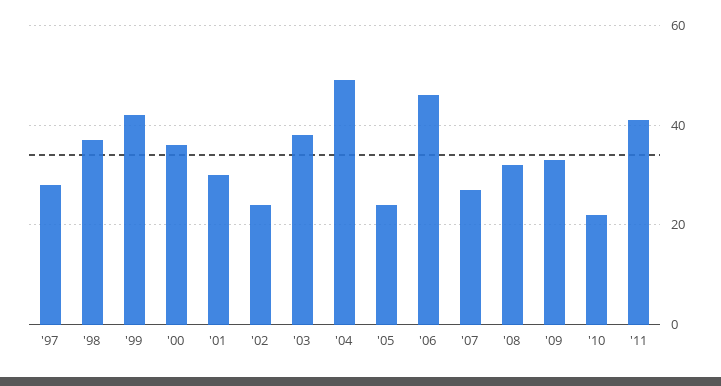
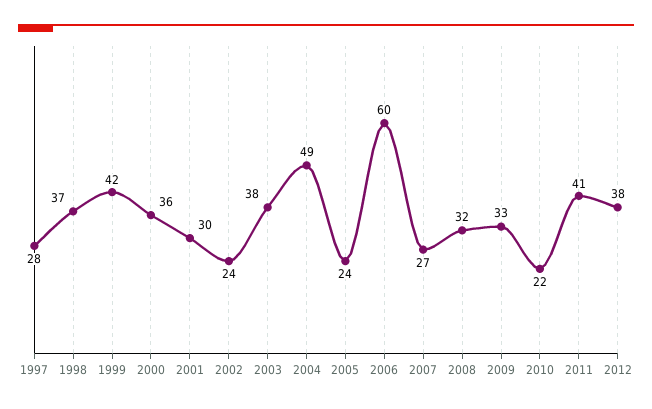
'06: 45 -> 60
2012: none -> 38

